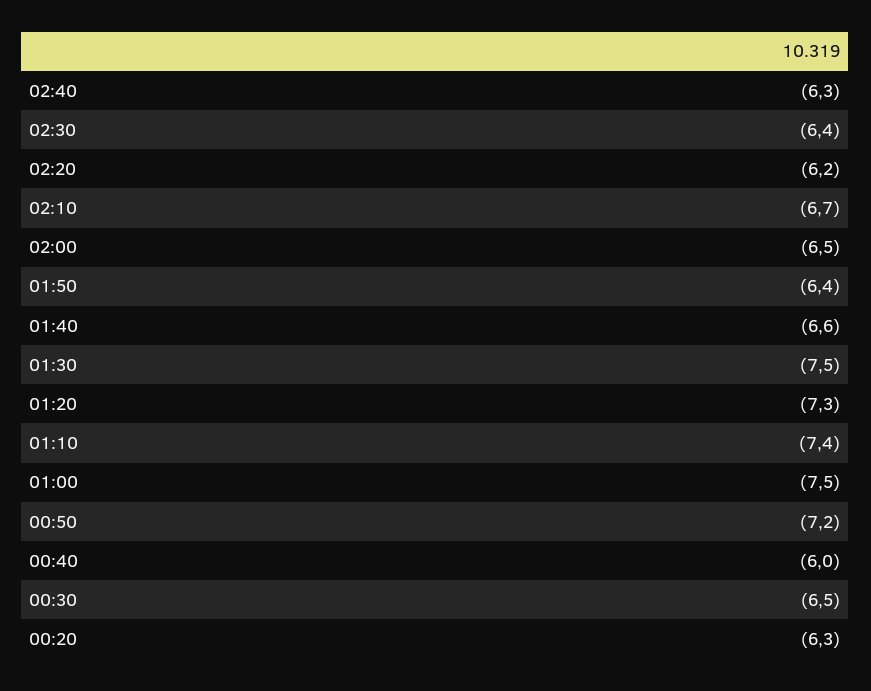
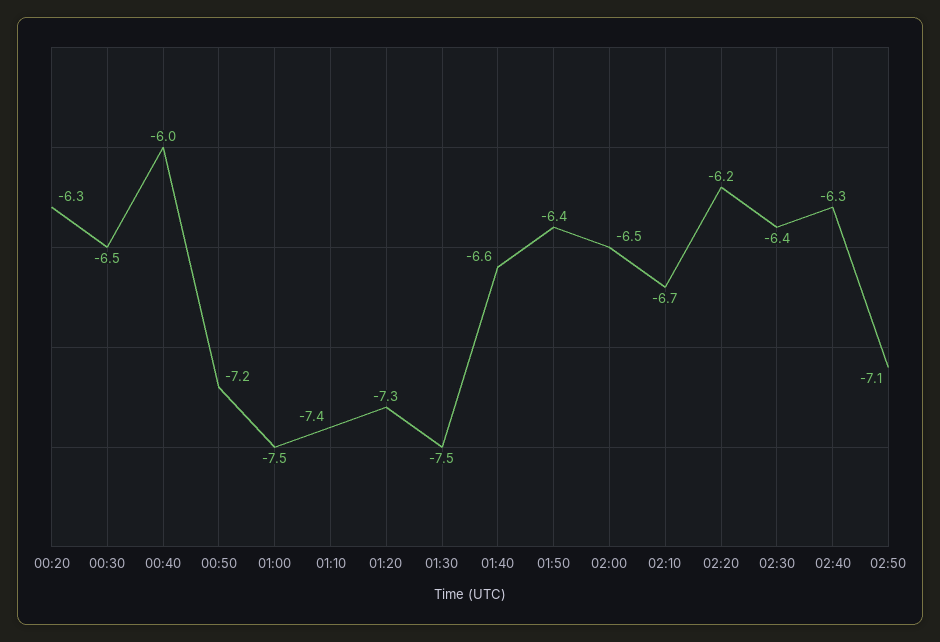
02:50: none -> -7.1

